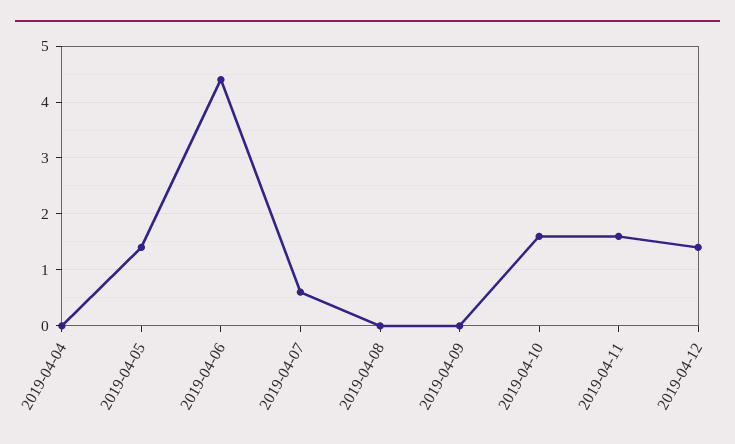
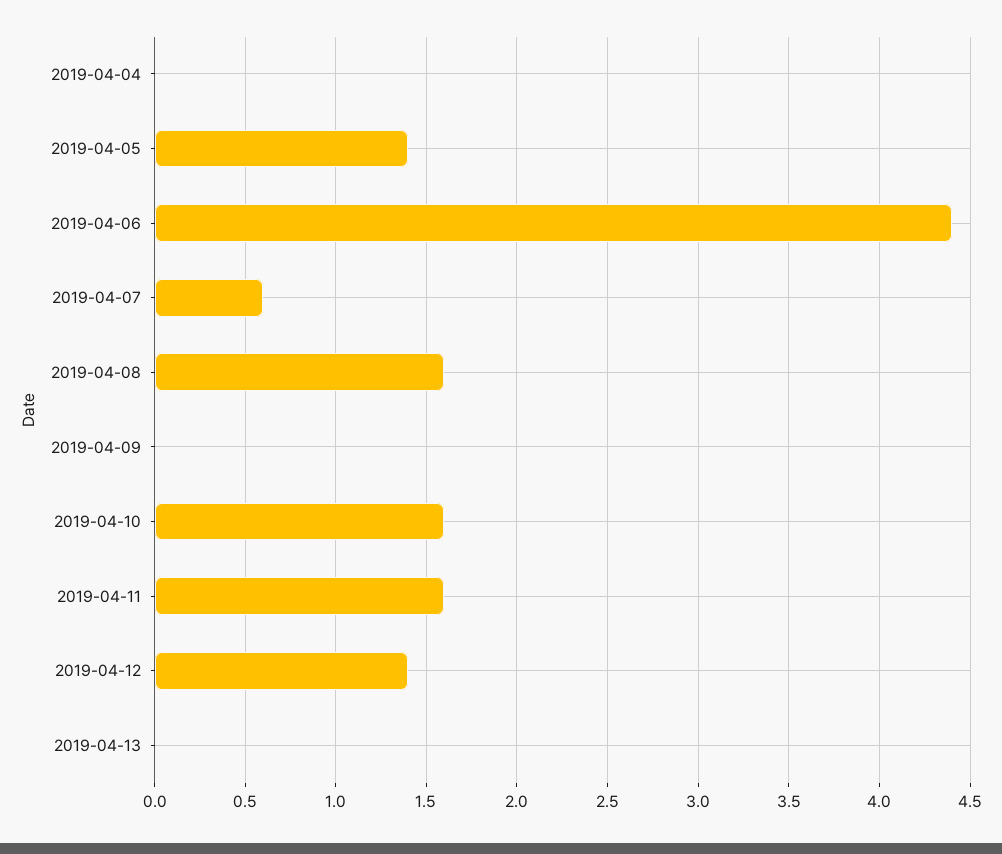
2019-04-08: 0 -> 1.6
2019-04-13: none -> 0

